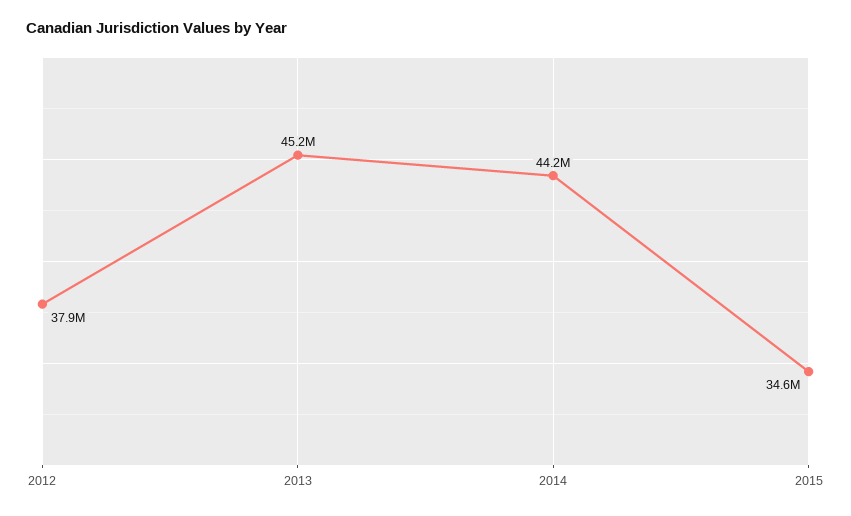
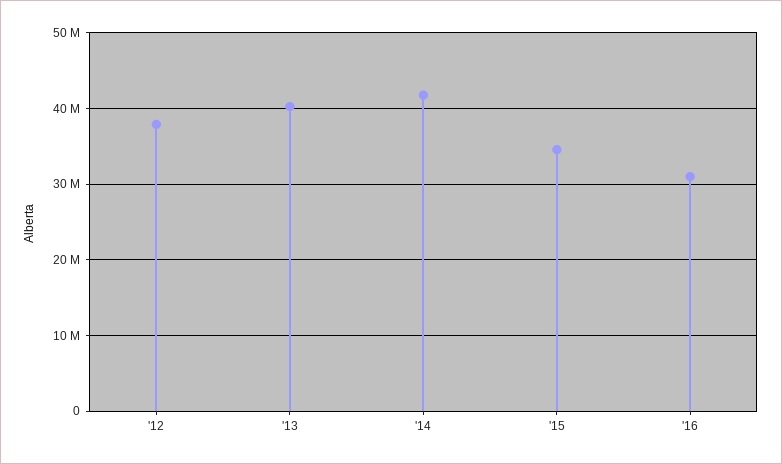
2013: 45200000 -> 40000000
2014: 44200000 -> 42000000
'16: none -> 31000000

